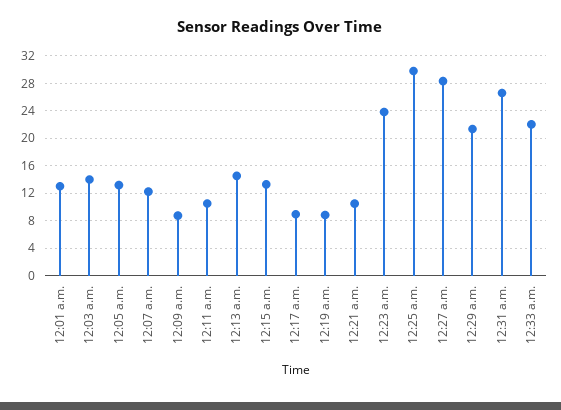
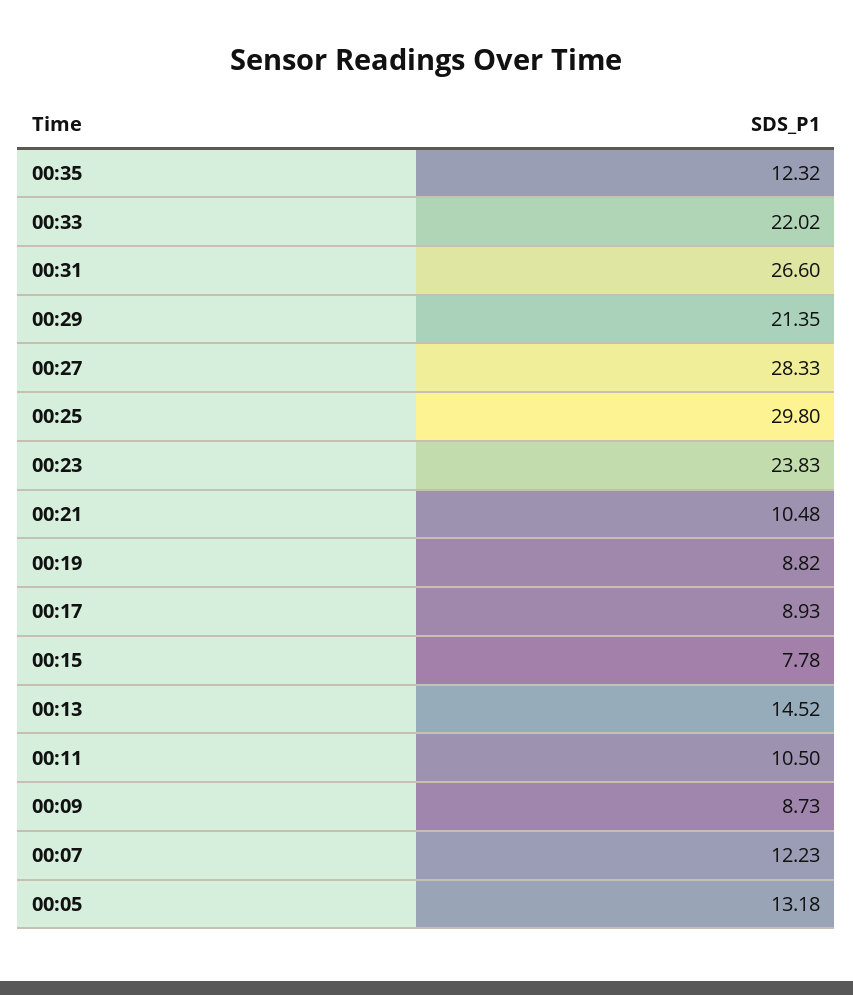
12:01 a.m.: 13 -> none
12:03 a.m.: 14 -> none
12:15 a.m.: 13 -> 7.78
00:35: none -> 12.32

